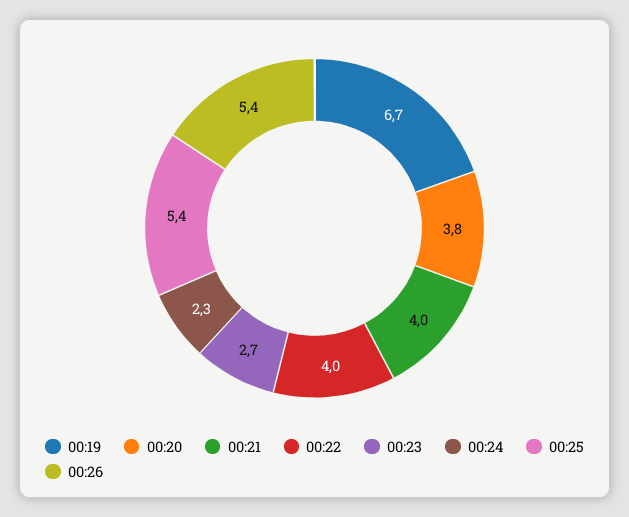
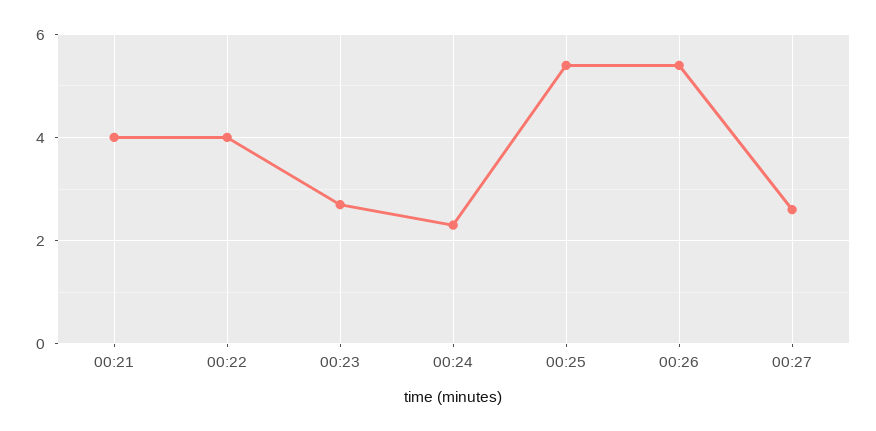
00:19: 6.7 -> none
00:20: 3.8 -> none
00:27: none -> 2.5

